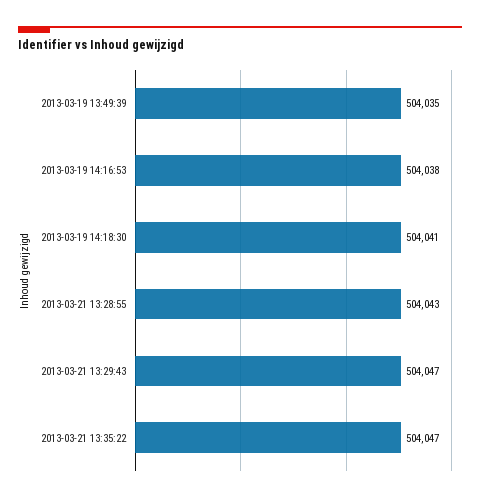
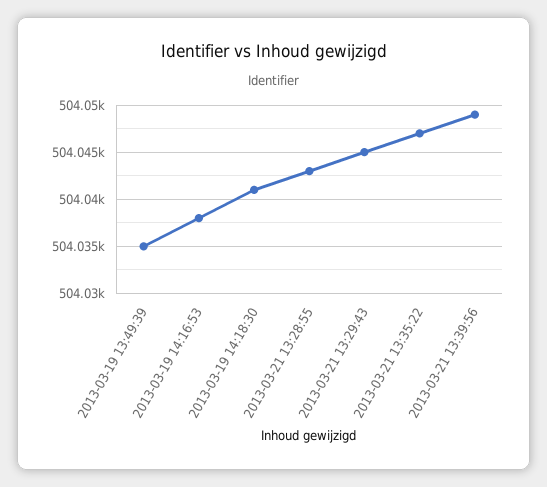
2013-03-21 13:29:43: 504047 -> 504045
2013-03-21 13:39:56: none -> 504049

